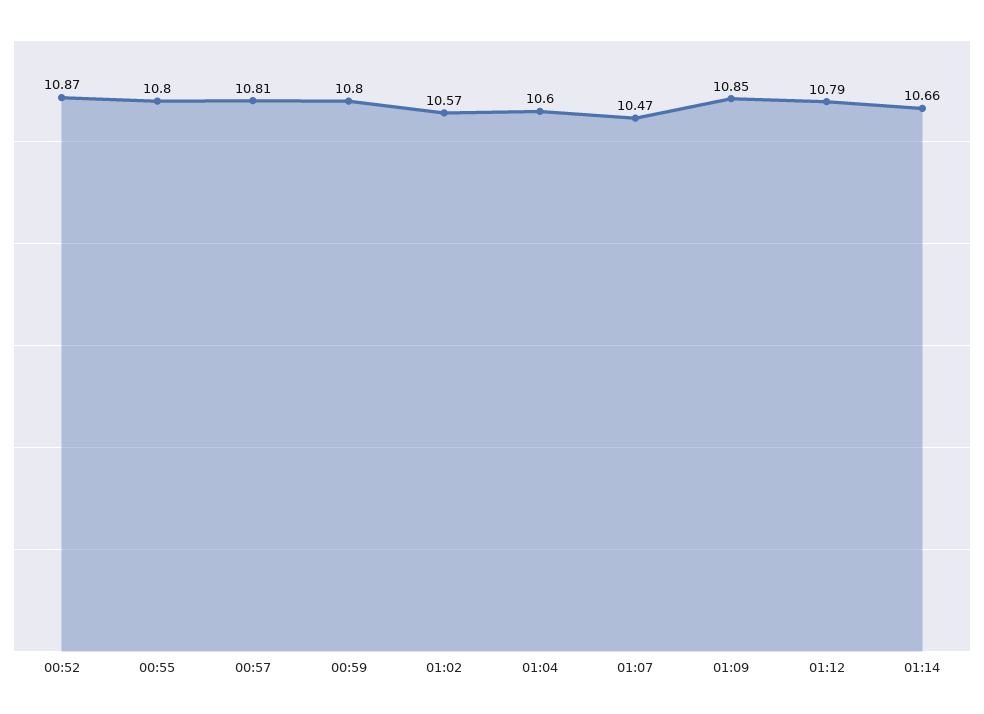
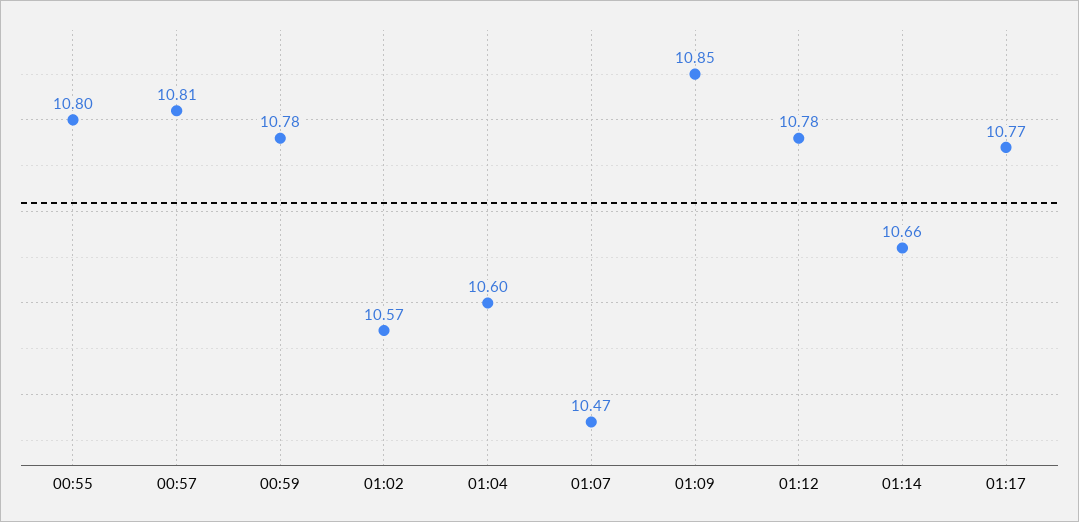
00:52: 10.87 -> none
00:59: 10.8 -> 10.78
01:12: 10.79 -> 10.78
01:17: none -> 10.77

